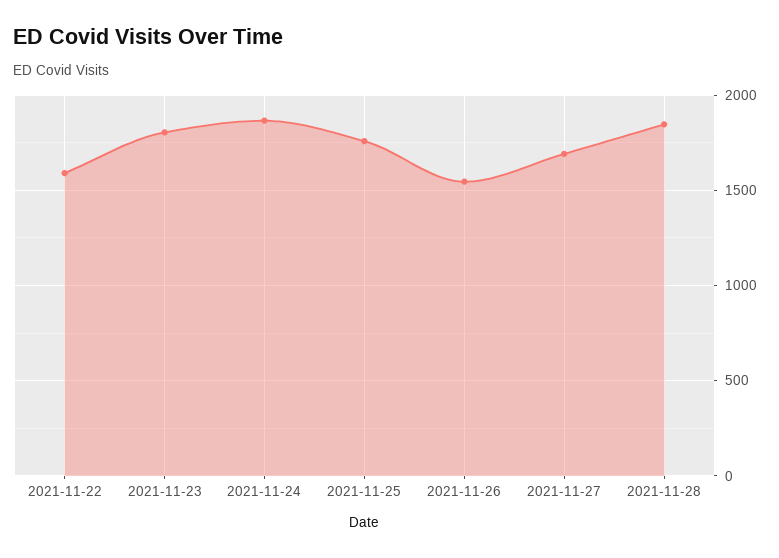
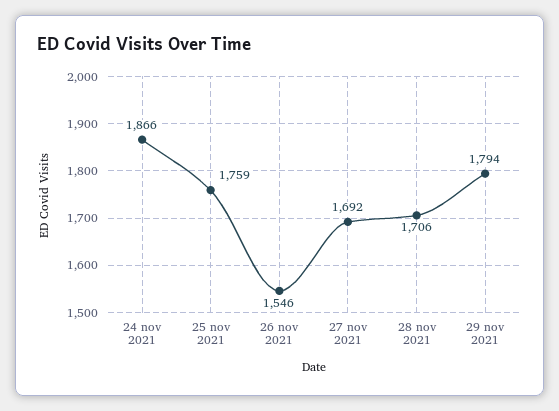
2021-11-22: 1600 -> none
2021-11-23: 1800 -> none
2021-11-28: 1850 -> 1706
29 nov 2021: none -> 1794

